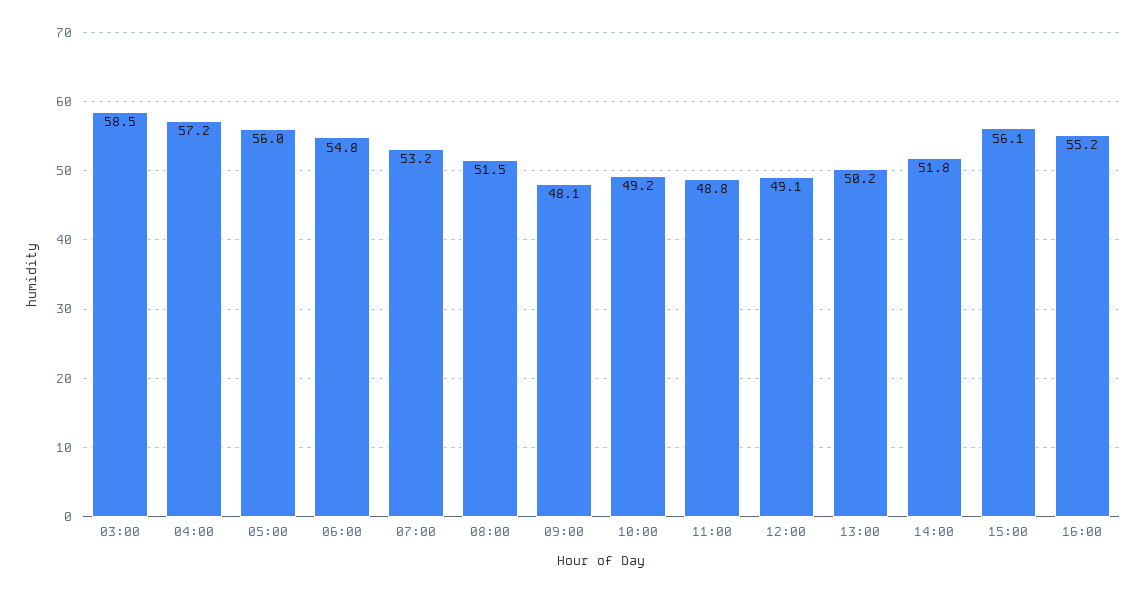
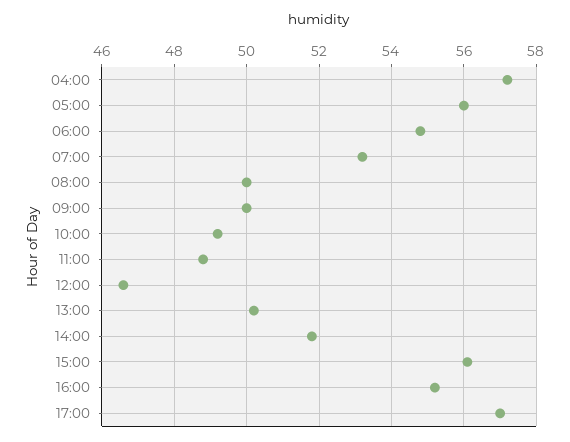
03:00: 58.5 -> none
08:00: 51.5 -> 50
09:00: 48.1 -> 50
12:00: 49.1 -> 46.5
17:00: none -> 57

